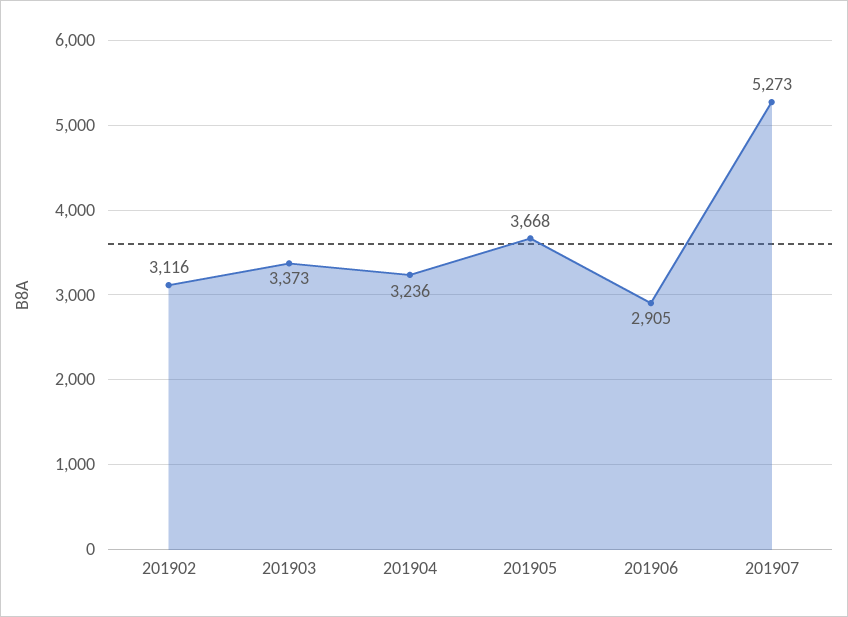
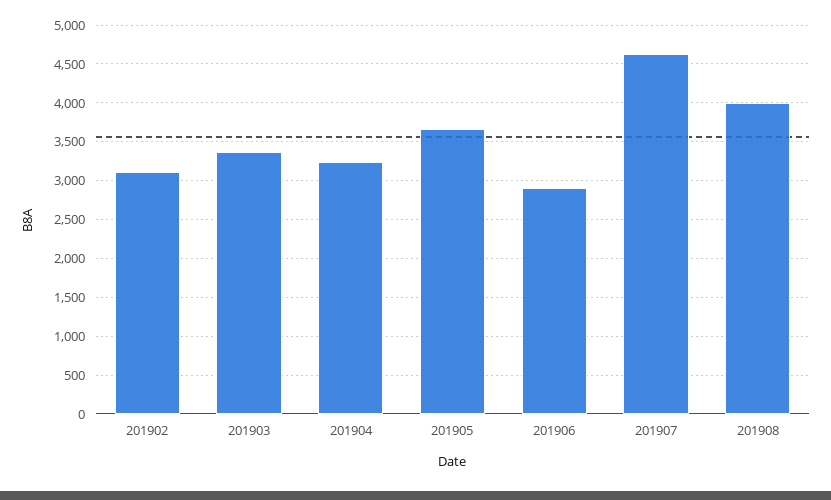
201907: 5273 -> 4600
201908: none -> 4000

